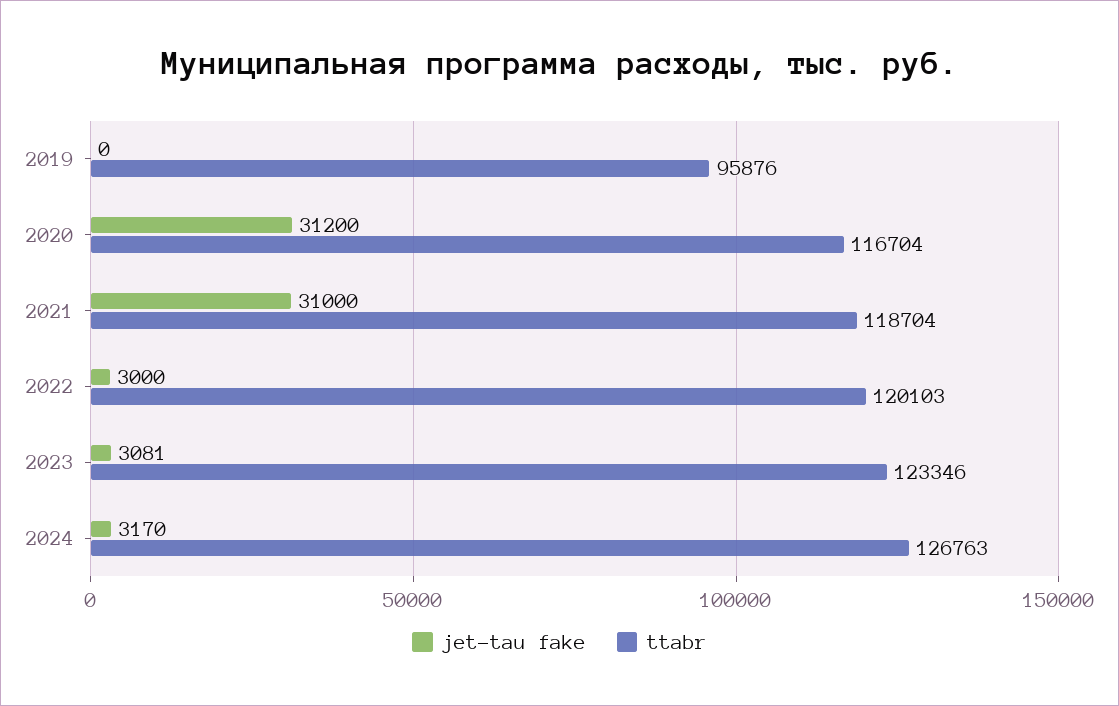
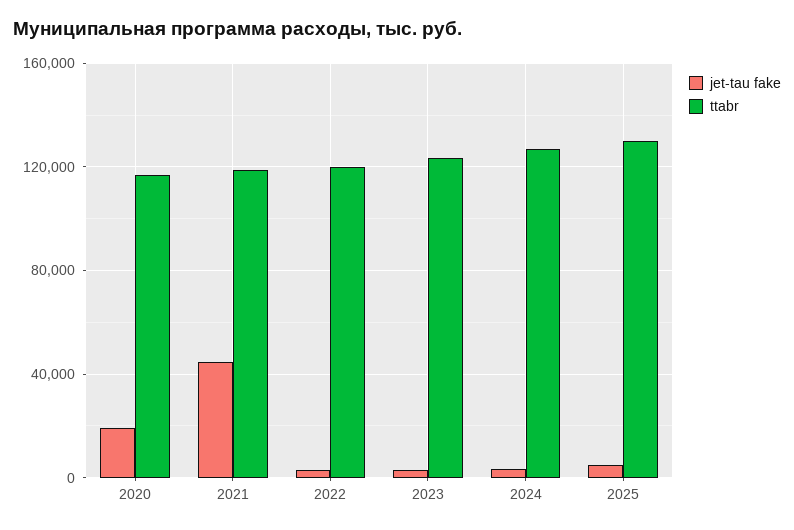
jet-tau fake, 2019: 0 -> none
ttabr, 2019: 95876 -> none
jet-tau fake, 2020: 31200 -> 20000
jet-tau fake, 2021: 31000 -> 45000
jet-tau fake, 2025: none -> 5000
ttabr, 2025: none -> 130000

